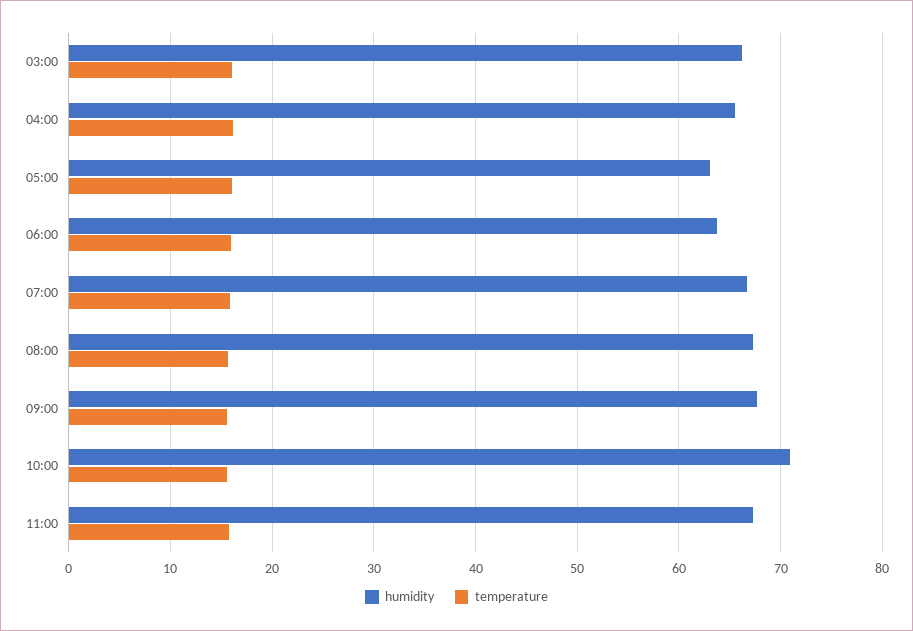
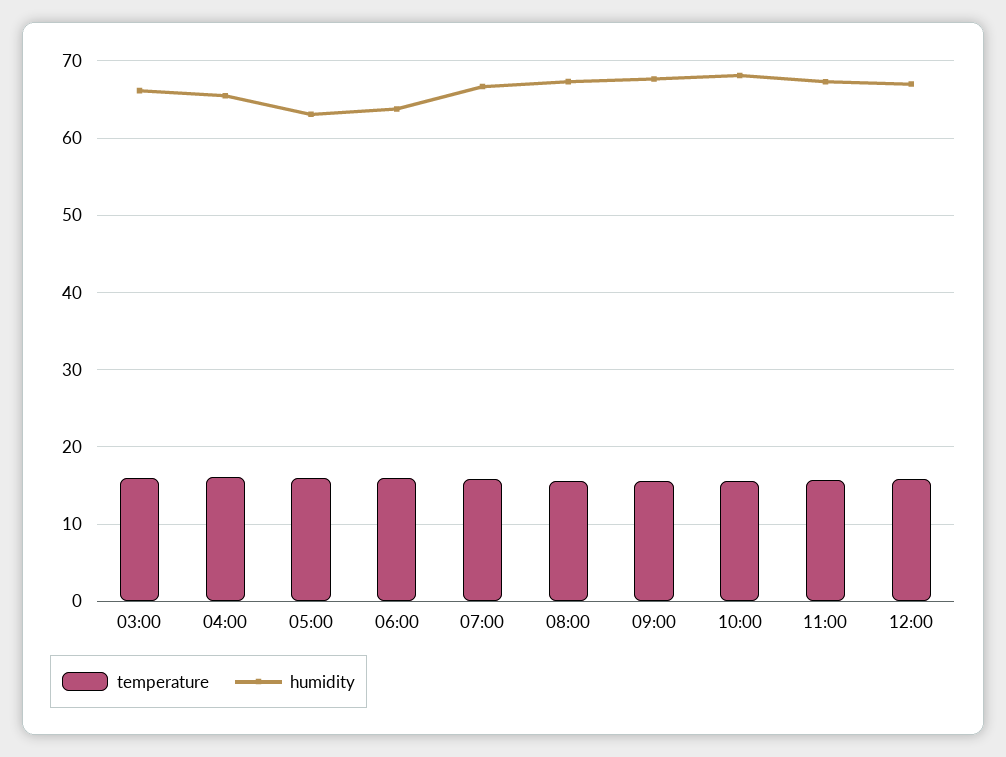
humidity, 10:00: 71 -> 68
temperature, 12:00: none -> 16
humidity, 12:00: none -> 67

